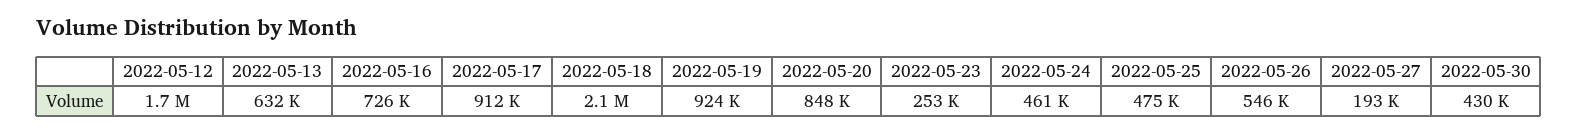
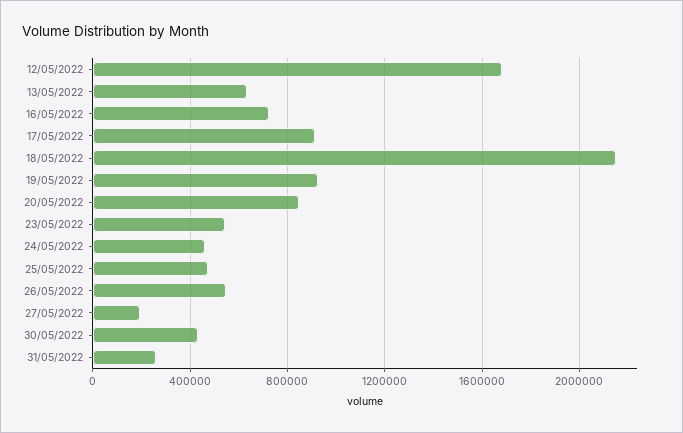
2022-05-23: 253000 -> 550000
31/05/2022: none -> 250000

